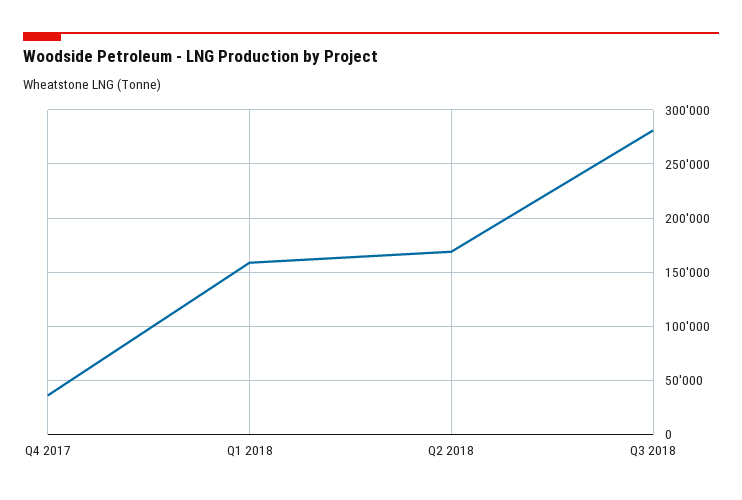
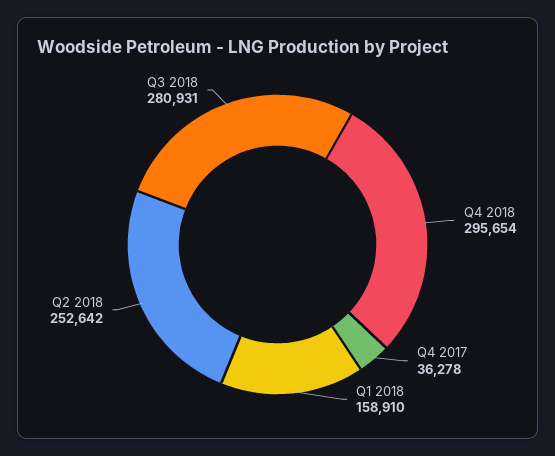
Q2 2018: 170000 -> 252642
Q4 2018: none -> 295654

